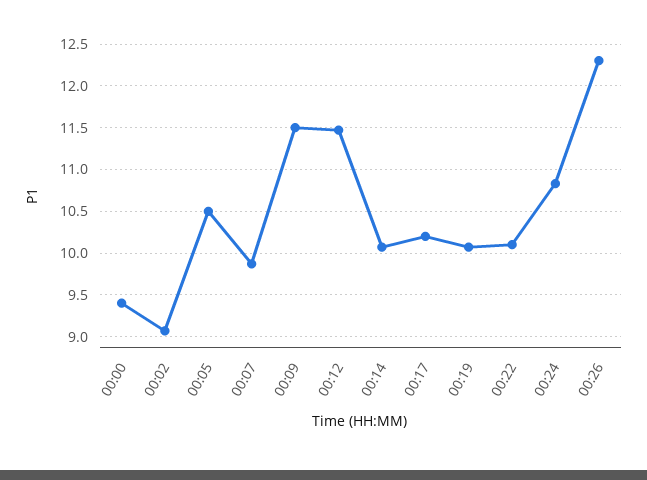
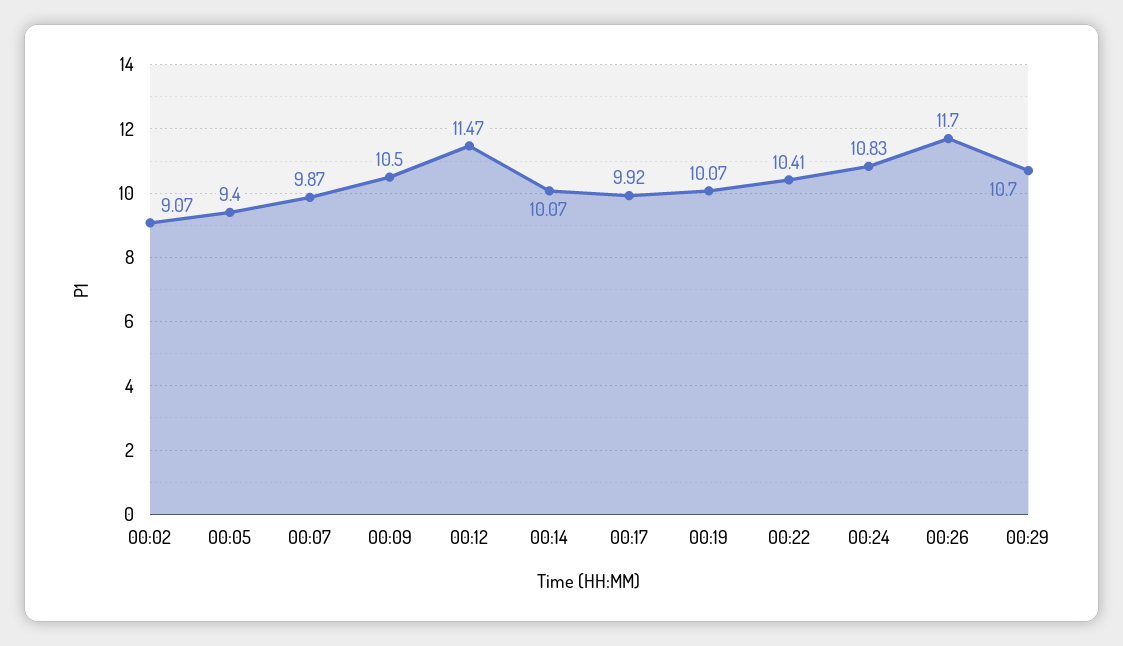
00:00: 9.4 -> none
00:05: 10.5 -> 9.4
00:09: 11.5 -> 10.5
00:17: 10.2 -> 9.92
00:22: 10.1 -> 10.41
00:26: 12.3 -> 11.7
00:29: none -> 10.7

